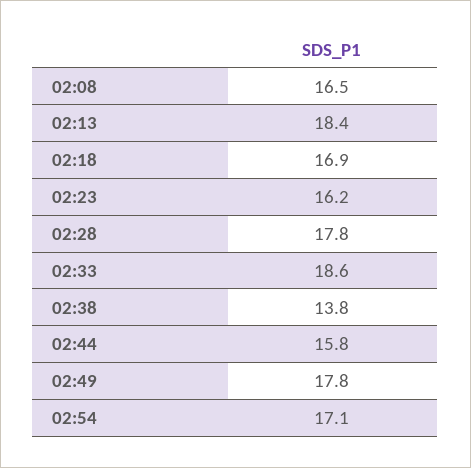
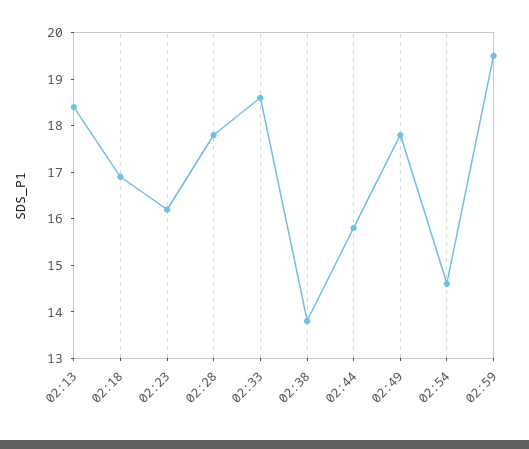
02:08: 16.5 -> none
02:54: 17.1 -> 14.5
02:59: none -> 19.5

